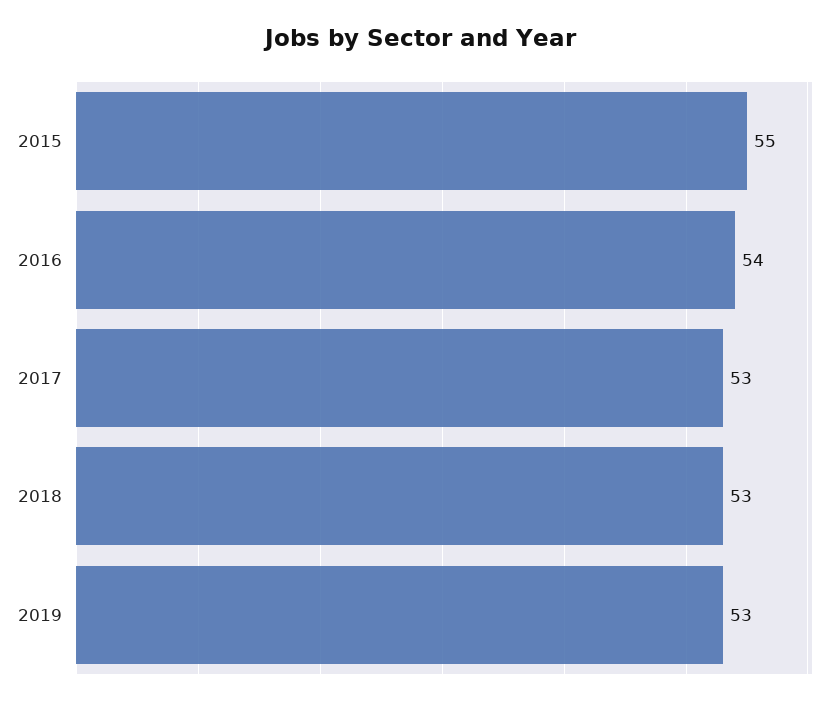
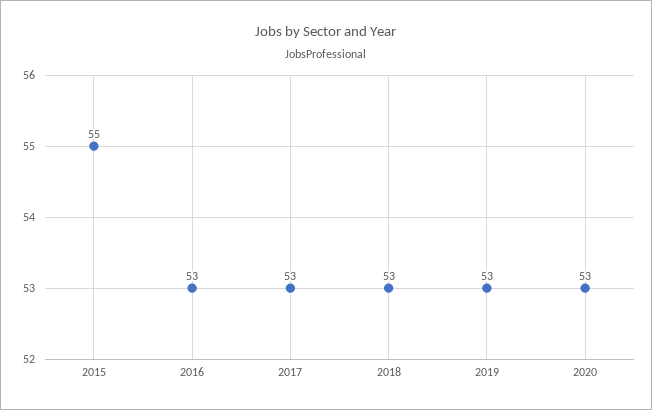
2016: 54 -> 53
2020: none -> 53

